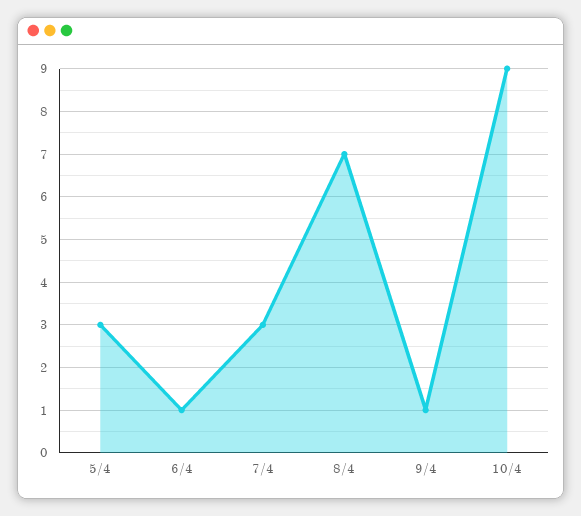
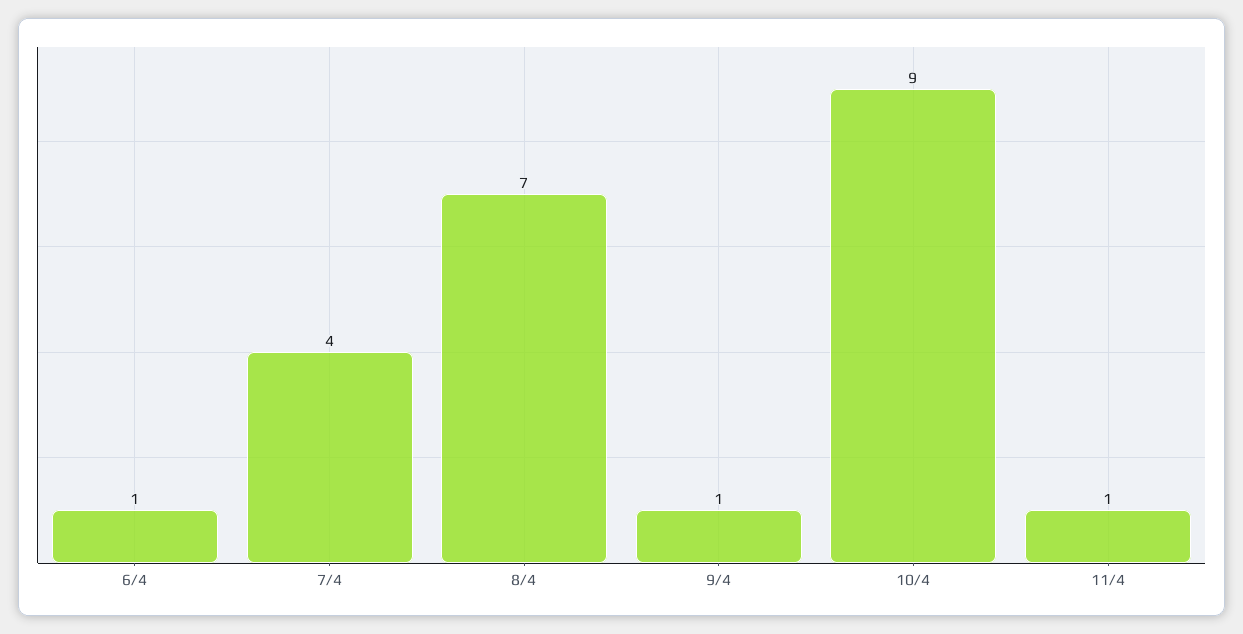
5/4: 3 -> none
7/4: 3 -> 4
11/4: none -> 1

